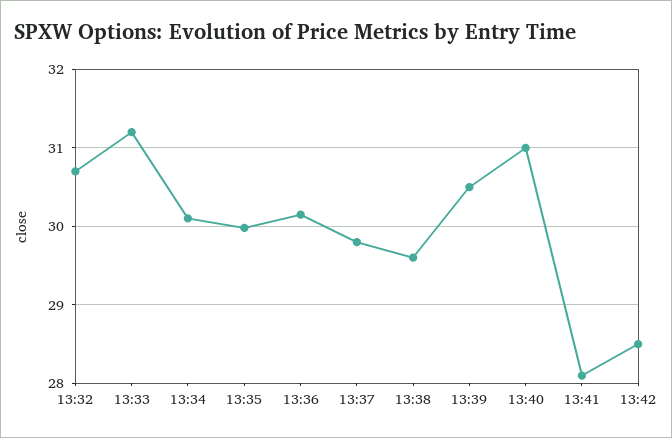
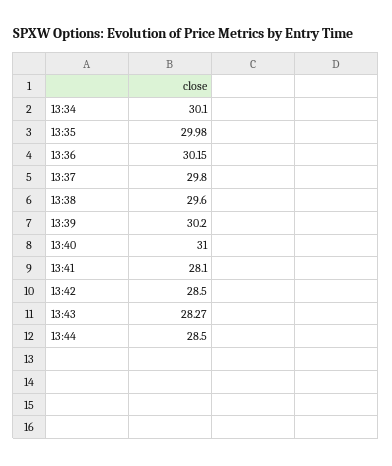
13:32: 30.7 -> none
13:33: 31.2 -> none
13:39: 30.5 -> 30.2
13:43: none -> 28.27
13:44: none -> 28.5

